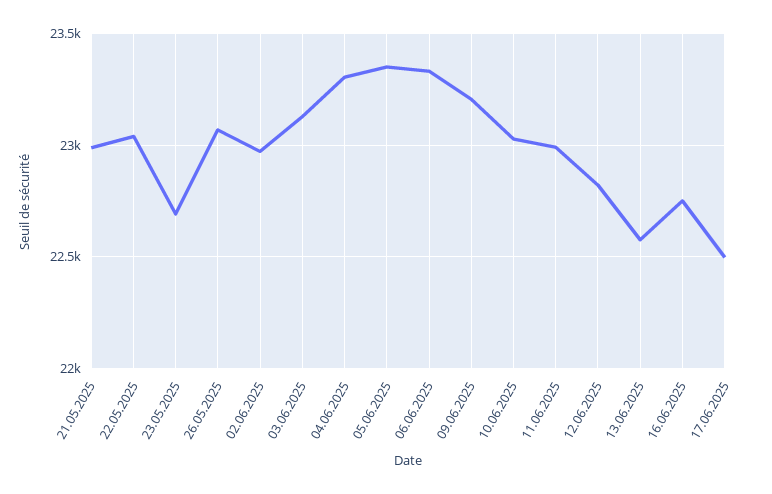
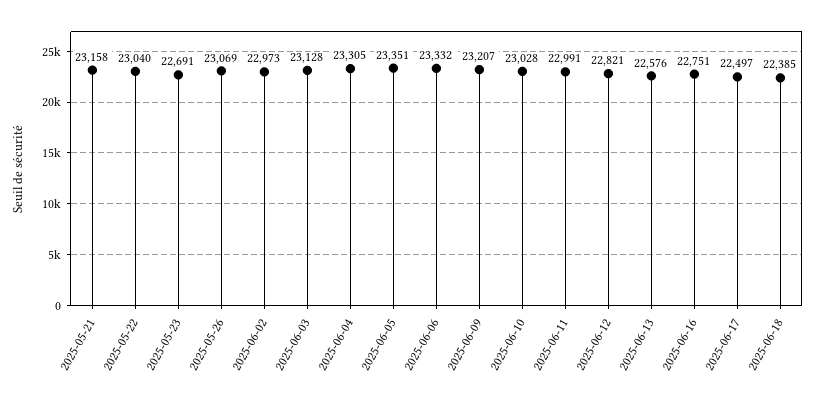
21.05.2025: 23000 -> 23158
2025-06-18: none -> 22385

